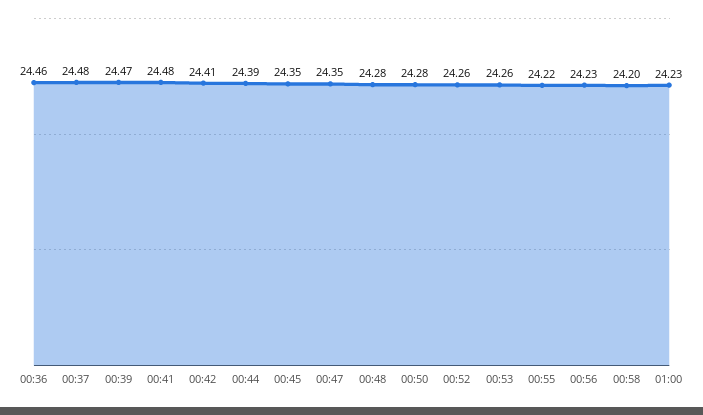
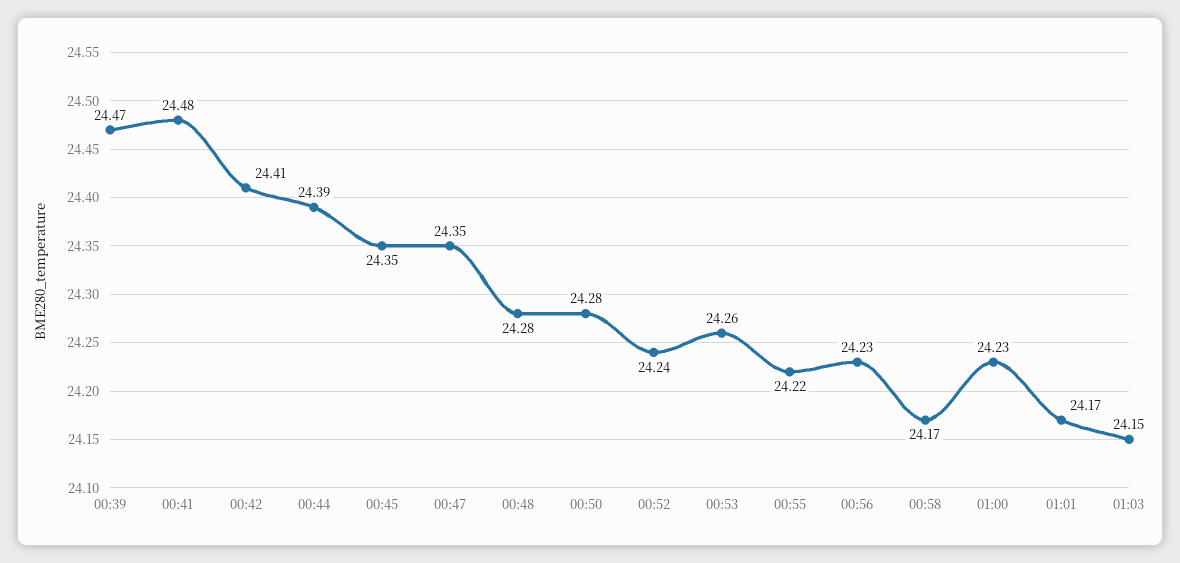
00:36: 24.46 -> none
00:37: 24.48 -> none
00:52: 24.26 -> 24.24
00:58: 24.2 -> 24.17
01:01: none -> 24.17
01:03: none -> 24.15

